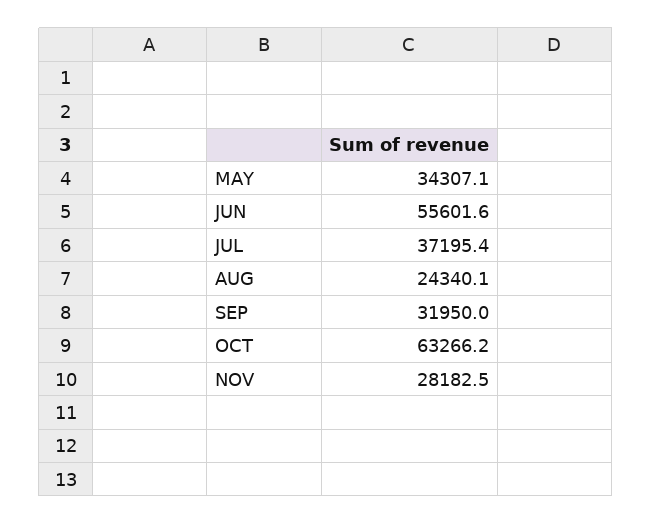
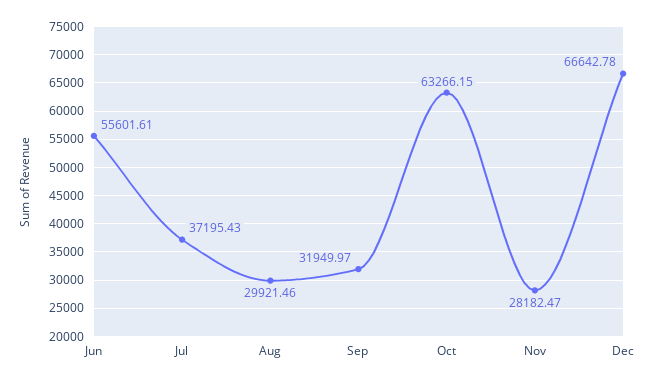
MAY: 34307.1 -> none
AUG: 24340.1 -> 29921.46
Dec: none -> 66642.78

